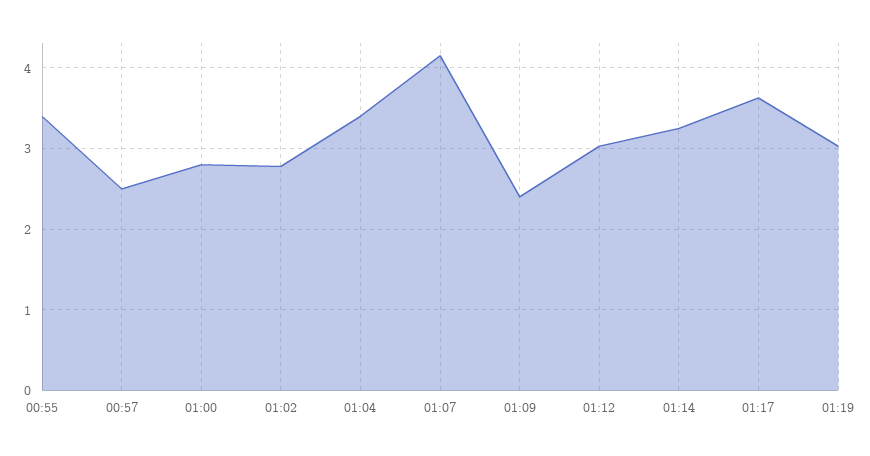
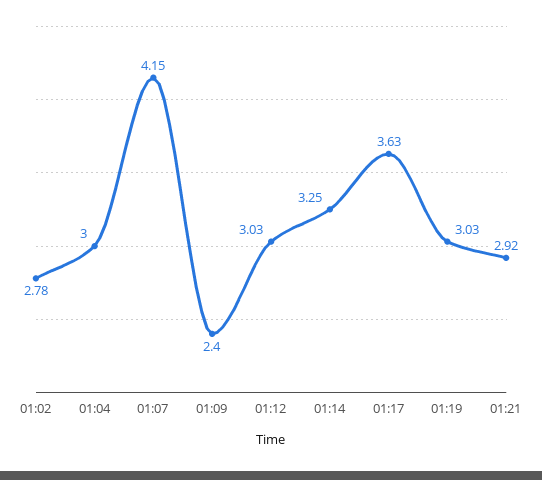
00:55: 3.4 -> none
00:57: 2.5 -> none
01:00: 2.8 -> none
01:04: 3.4 -> 3
01:21: none -> 2.92

